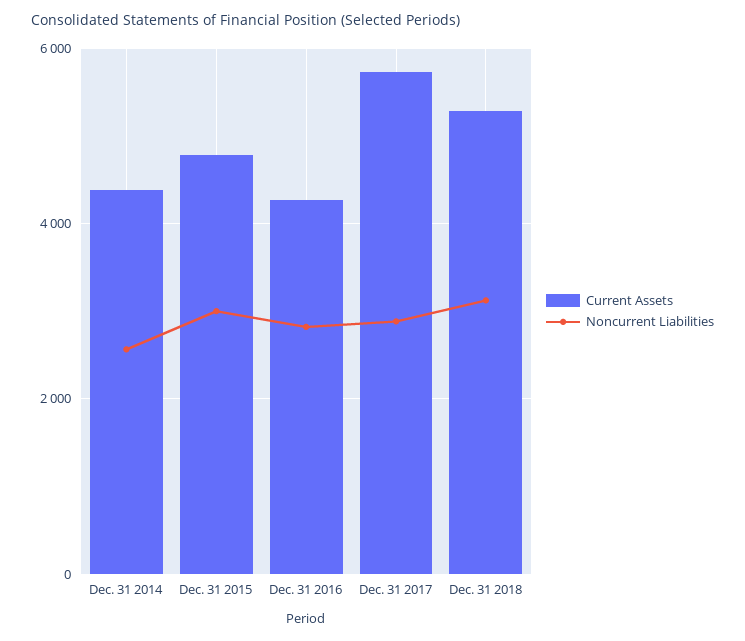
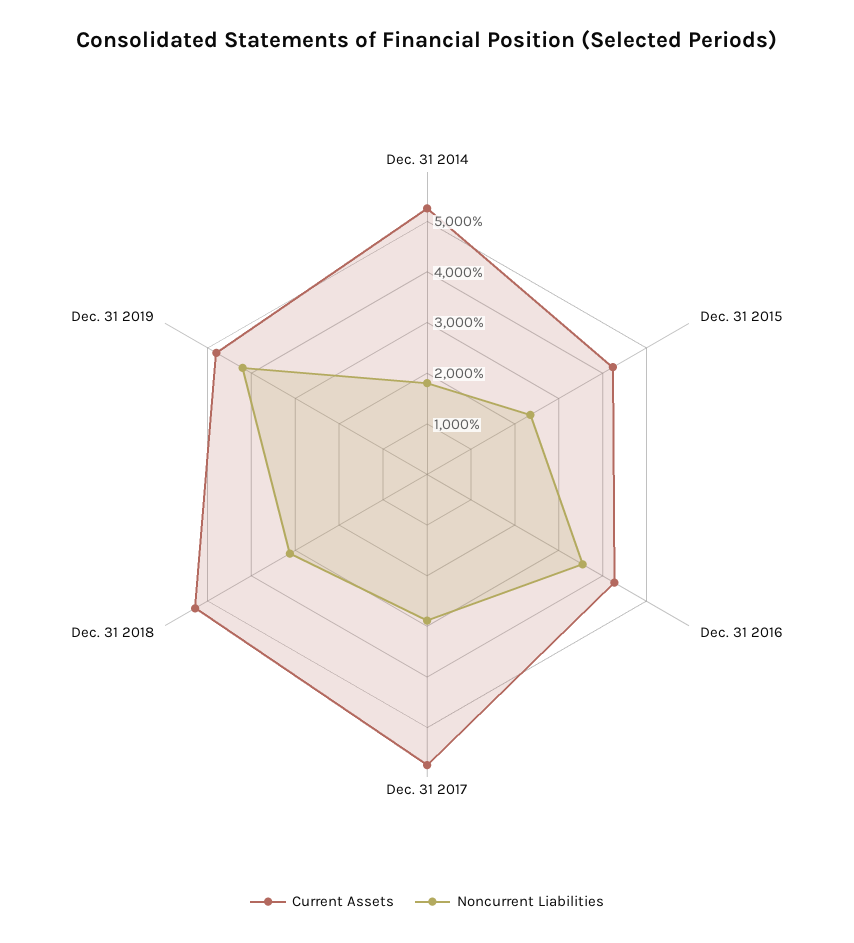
Current Assets, Dec. 31 2014: 4400 -> 5200
Noncurrent Liabilities, Dec. 31 2014: 2600 -> 1800
Current Assets, Dec. 31 2015: 4800 -> 4200
Noncurrent Liabilities, Dec. 31 2015: 3000 -> 2400
Noncurrent Liabilities, Dec. 31 2016: 2800 -> 3600
Current Assets, Dec. 31 2019: none -> 4800
Noncurrent Liabilities, Dec. 31 2019: none -> 4200

